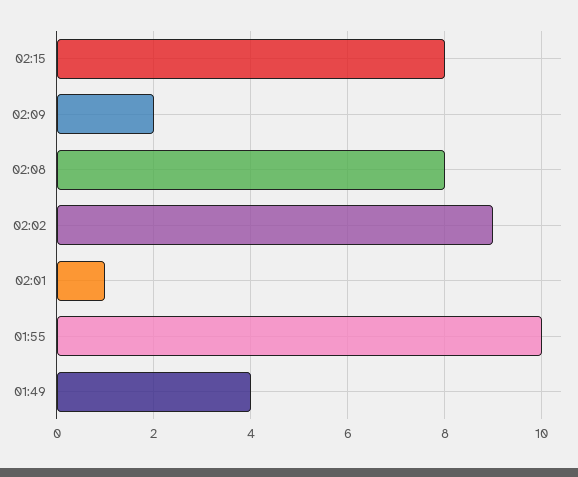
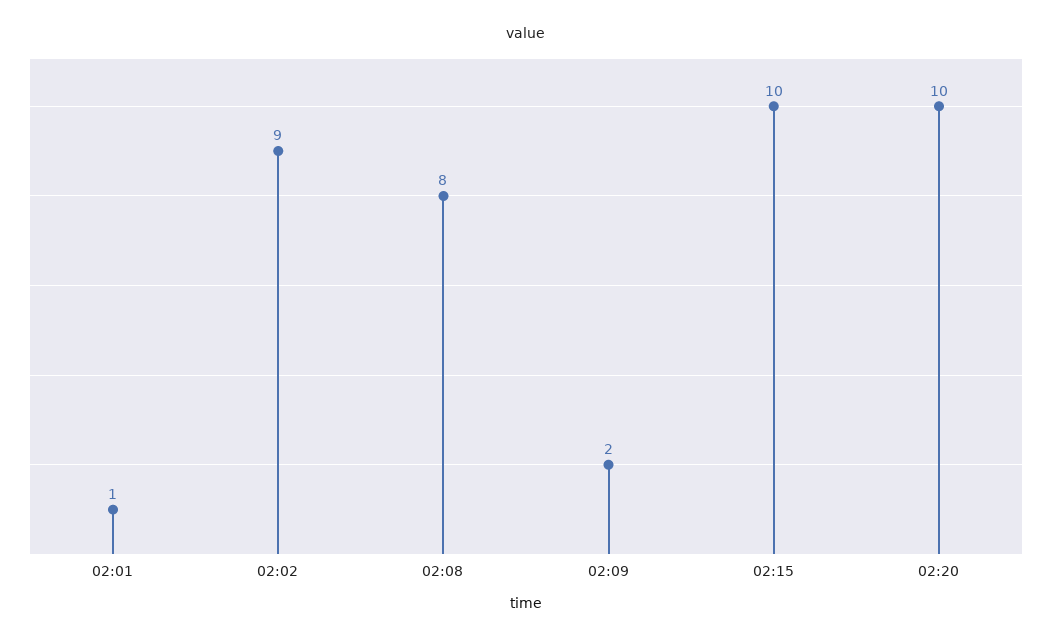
02:15: 8 -> 10
01:55: 10 -> none
01:49: 4 -> none
02:20: none -> 10

